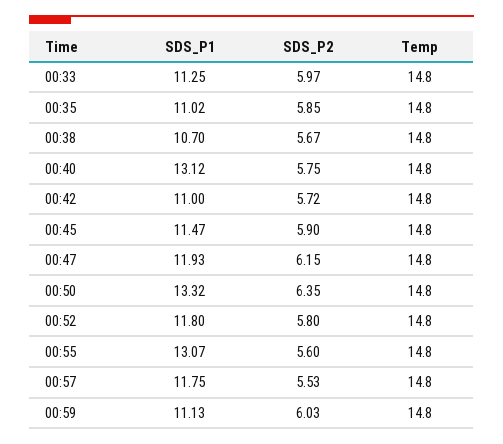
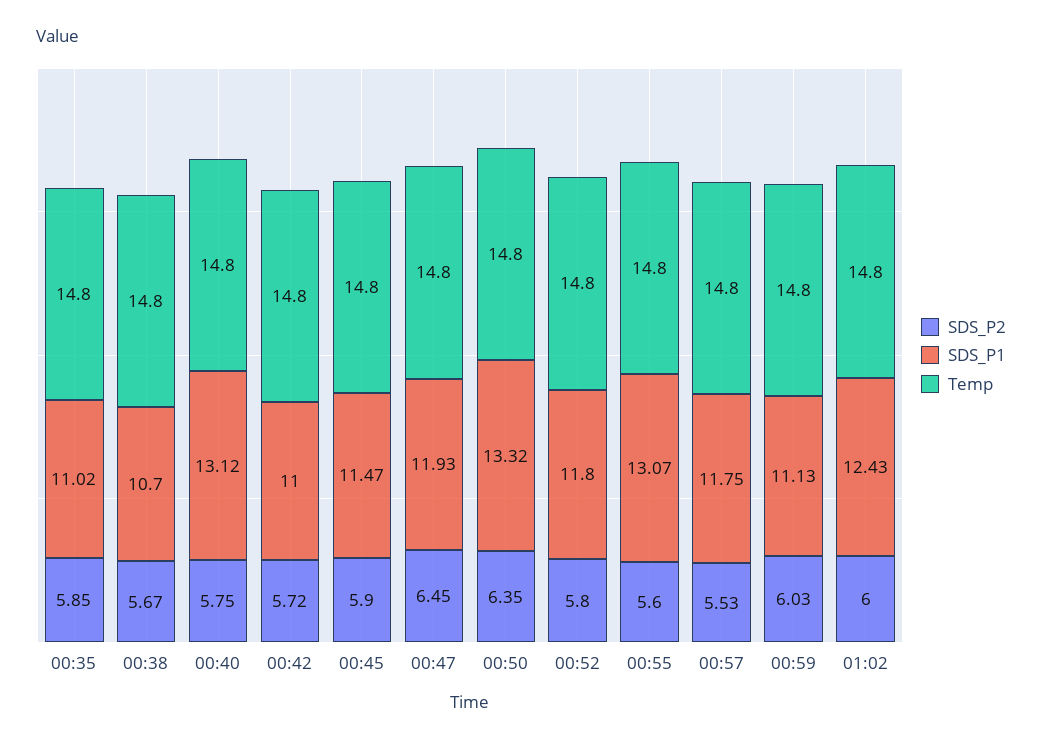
SDS_P1, 00:33: 11.25 -> none
SDS_P2, 00:33: 5.97 -> none
Temp, 00:33: 14.8 -> none
SDS_P2, 00:47: 6.15 -> 6.45
SDS_P2, 01:02: none -> 6
SDS_P1, 01:02: none -> 12.43
Temp, 01:02: none -> 14.8

